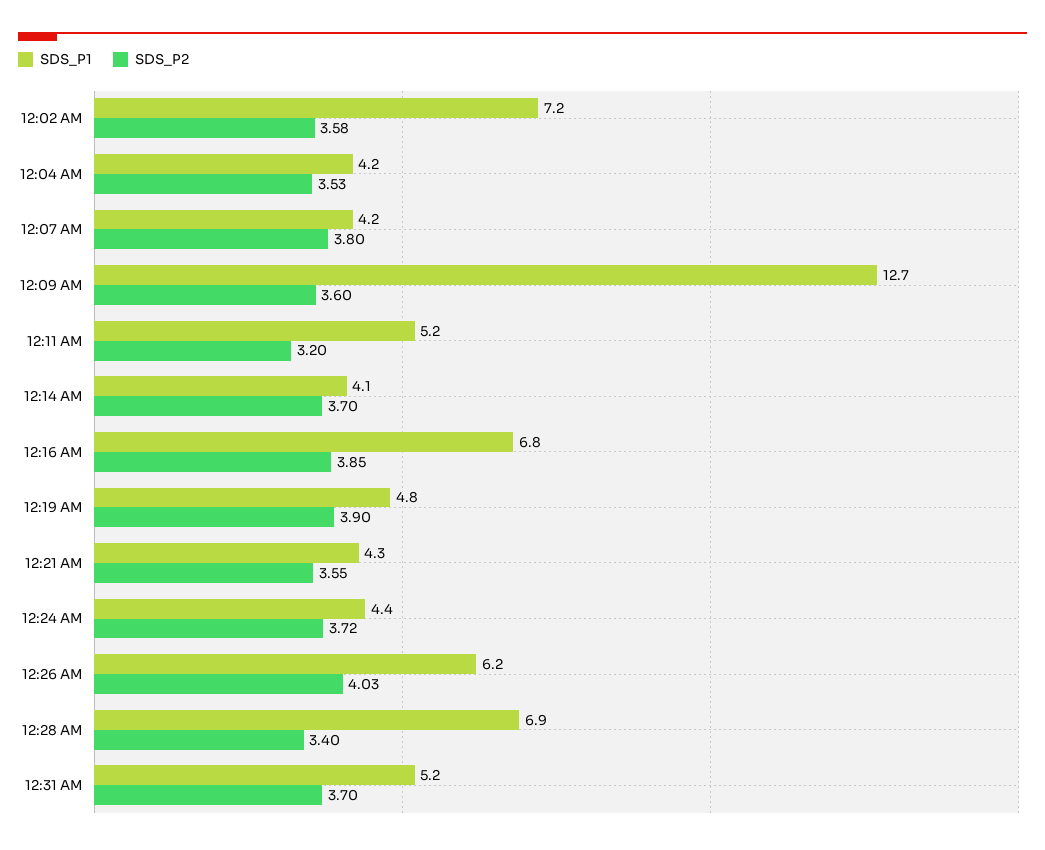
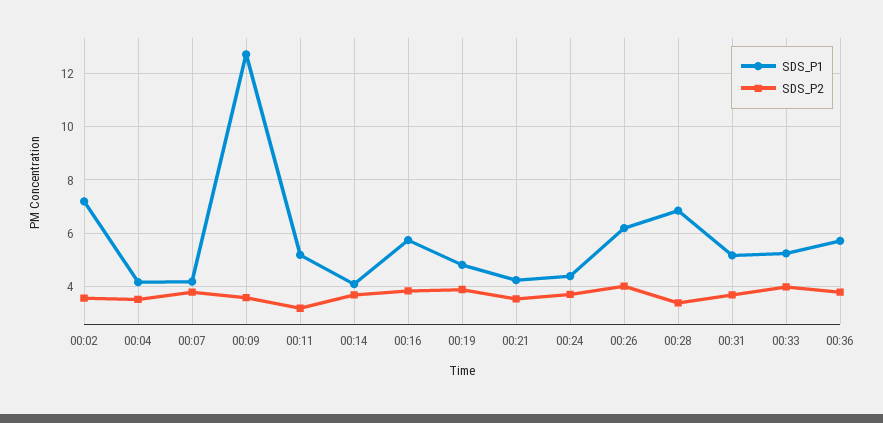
SDS_P1, 12:16 AM: 6.8 -> 5.75
SDS_P1, 00:33: none -> 5.25
SDS_P2, 00:33: none -> 4
SDS_P1, 00:36: none -> 5.75
SDS_P2, 00:36: none -> 3.75

